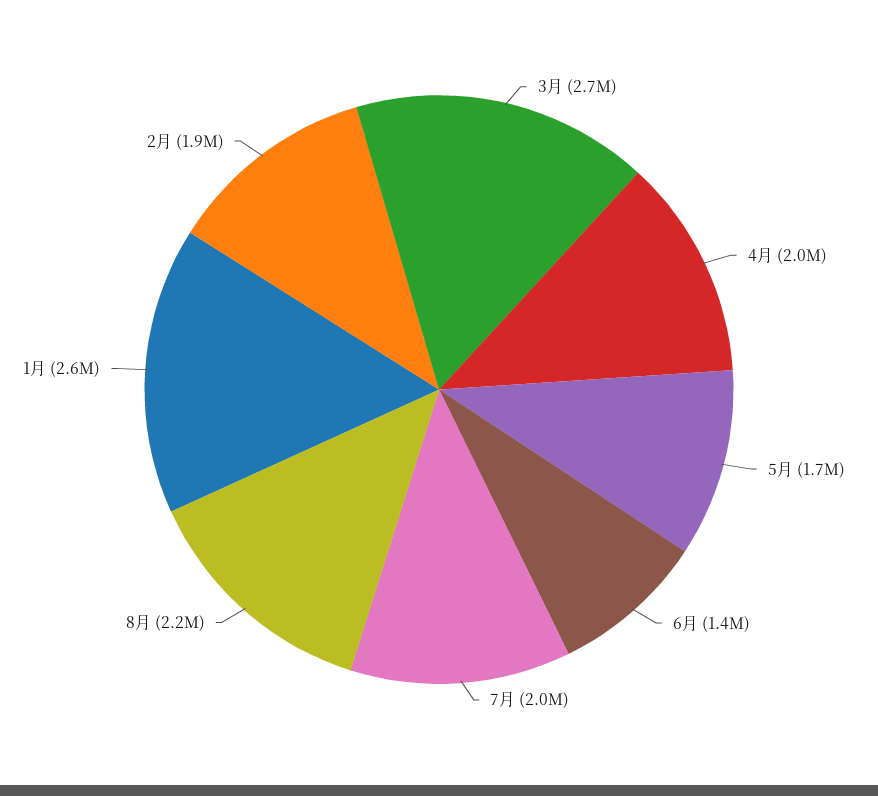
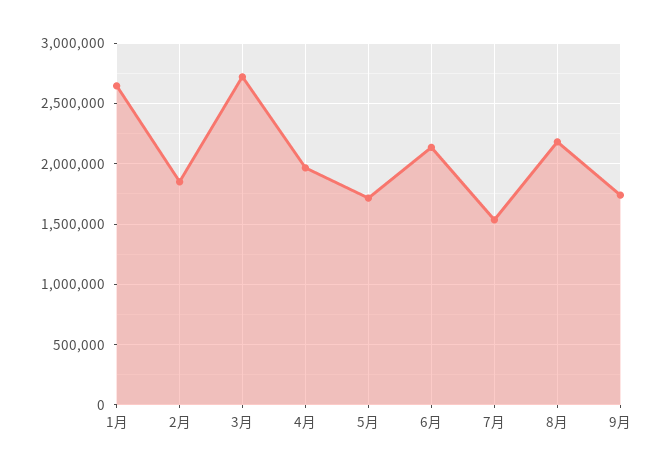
6月: 1400000 -> 2150000
7月: 2000000 -> 1550000
9月: none -> 1750000

